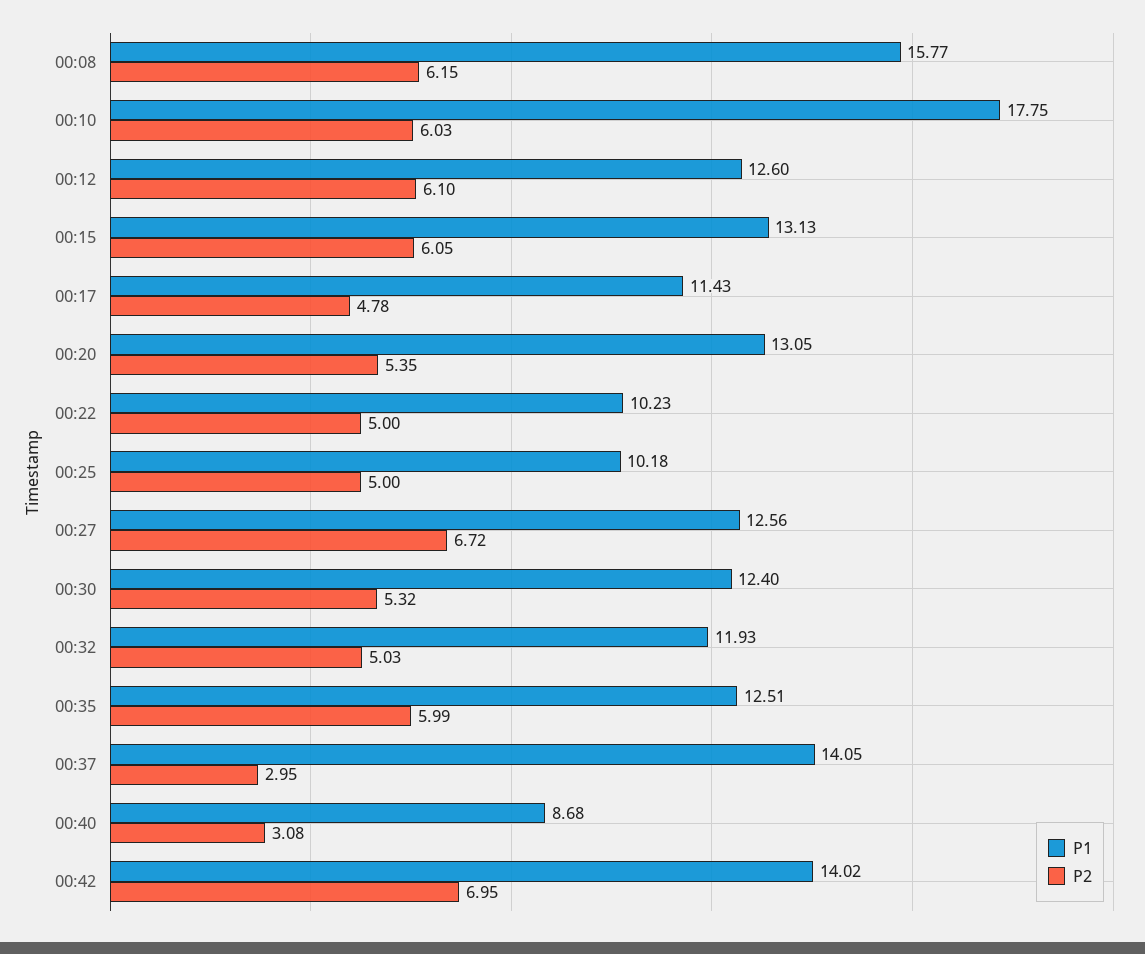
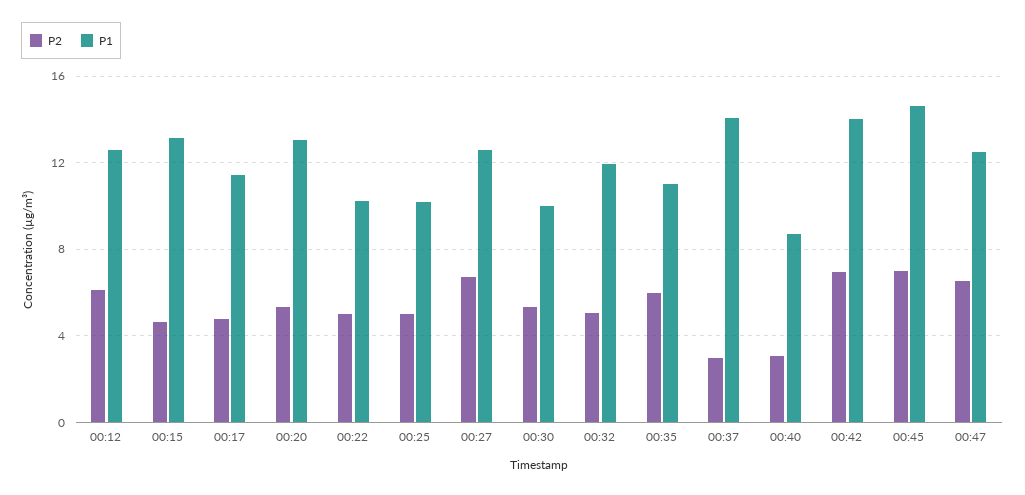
P1, 00:08: 15.77 -> none
P2, 00:08: 6.15 -> none
P1, 00:10: 17.75 -> none
P2, 00:10: 6.03 -> none
P2, 00:15: 6.05 -> 4.5
P1, 00:30: 12.4 -> 10
P1, 00:35: 12.51 -> 11
P2, 00:45: none -> 7
P1, 00:45: none -> 14.5
P2, 00:47: none -> 6.5
P1, 00:47: none -> 12.5

